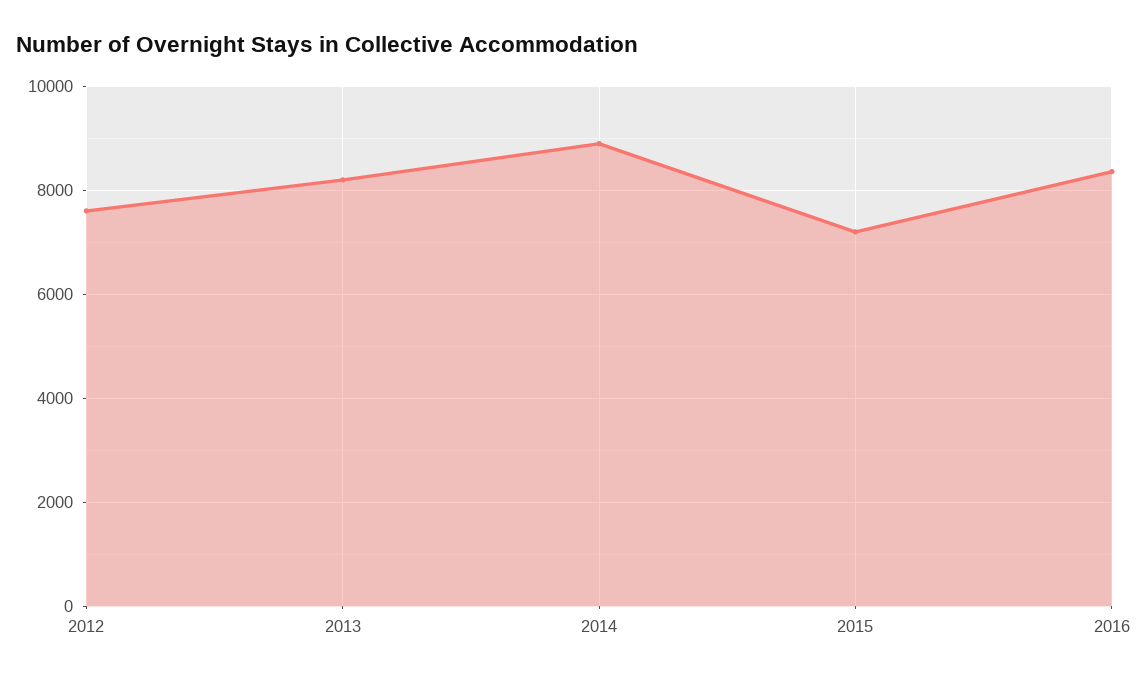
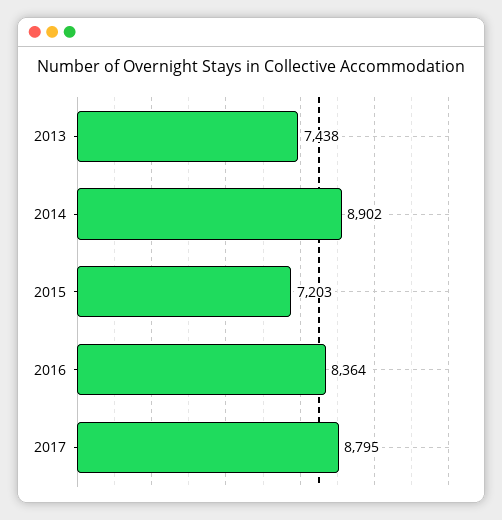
2012: 7600 -> none
2013: 8200 -> 7438
2017: none -> 8795

